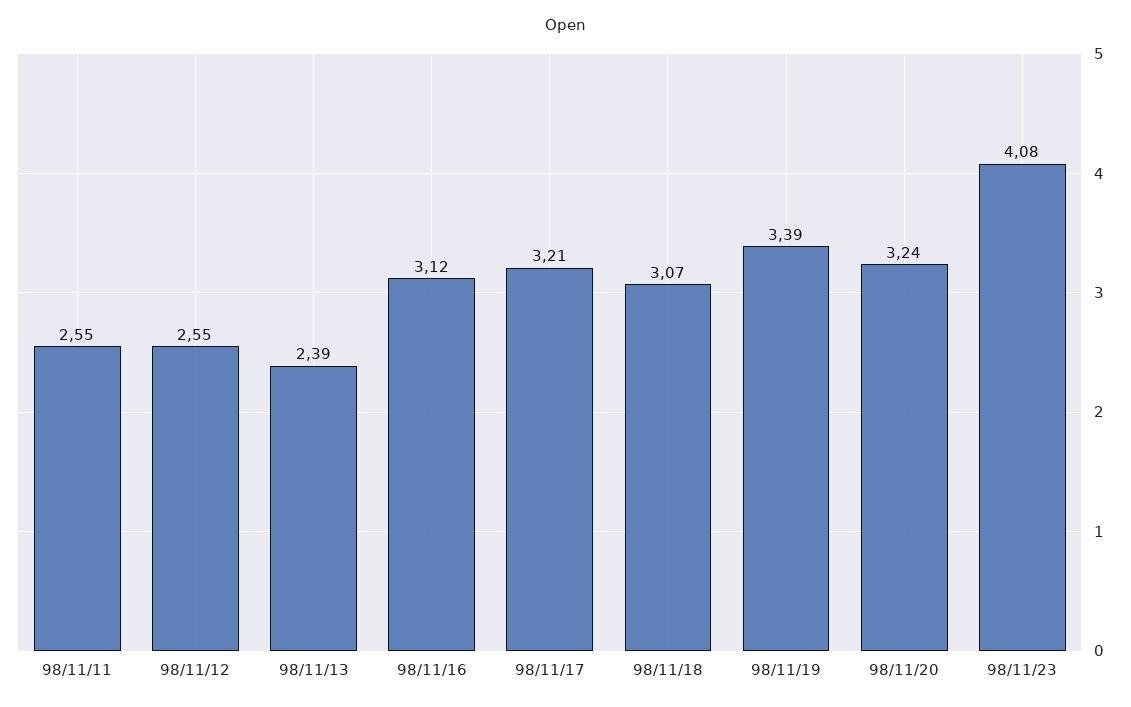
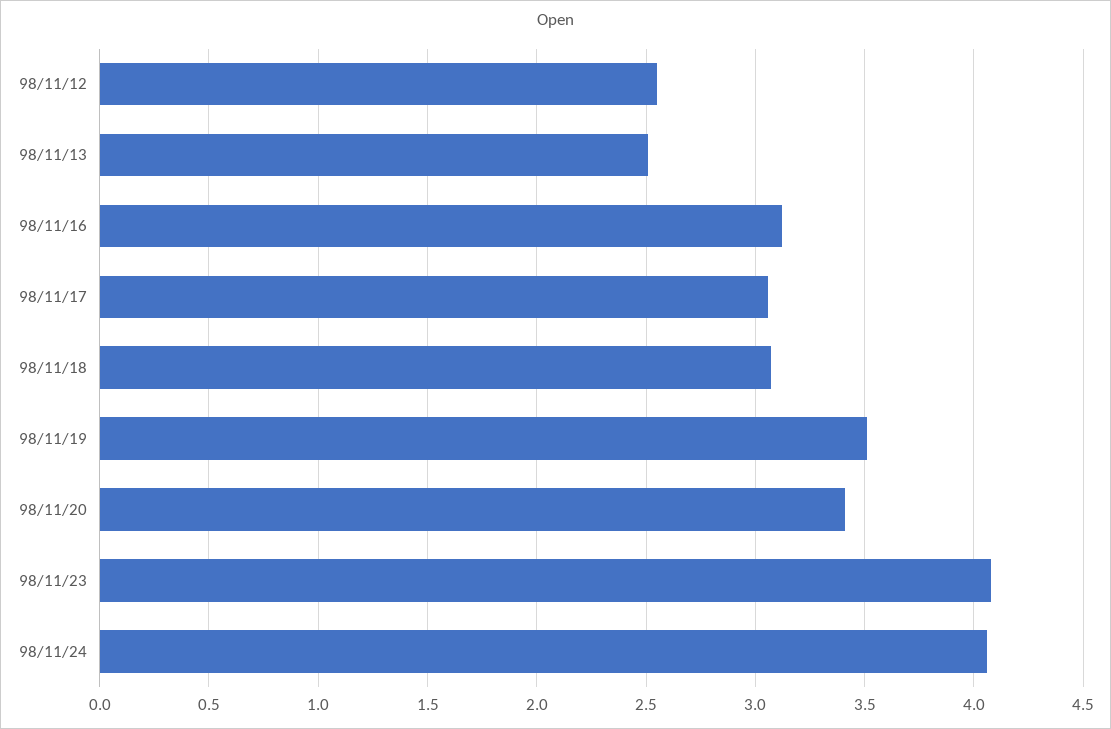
98/11/11: 2.55 -> none
98/11/13: 2.39 -> 2.5
98/11/17: 3.21 -> 3.05
98/11/19: 3.39 -> 3.5
98/11/20: 3.24 -> 3.4
98/11/24: none -> 4.05

